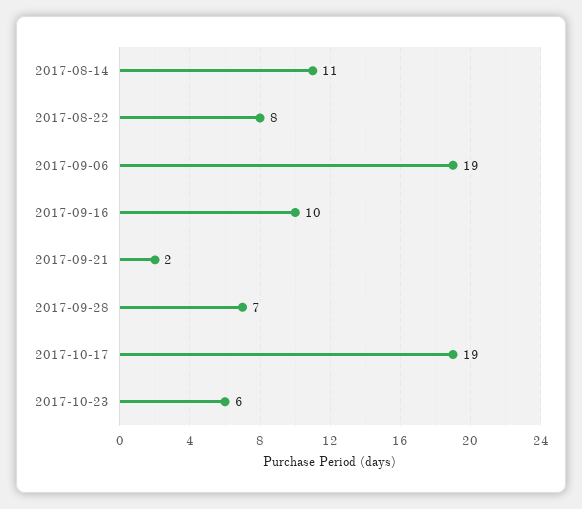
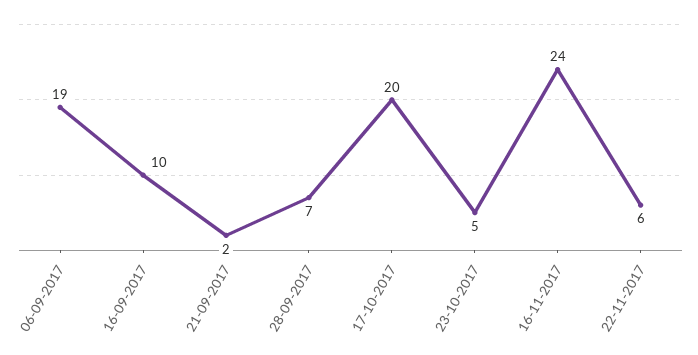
2017-08-14: 11 -> none
2017-08-22: 8 -> none
2017-10-17: 19 -> 20
2017-10-23: 6 -> 5
16-11-2017: none -> 24
22-11-2017: none -> 6

